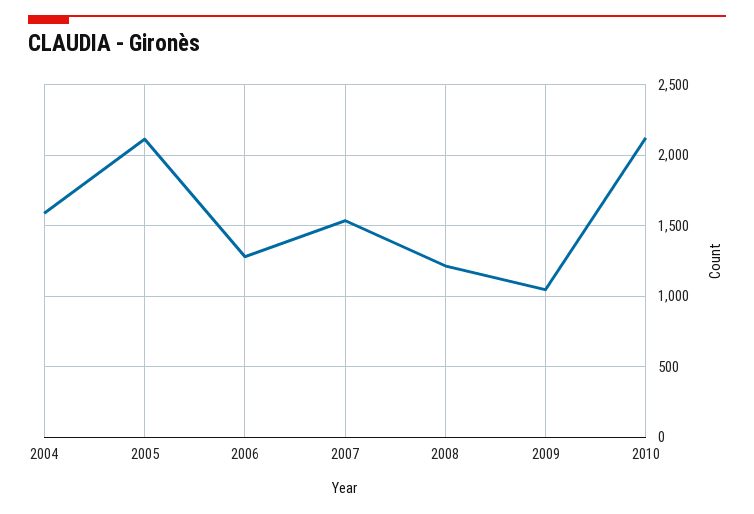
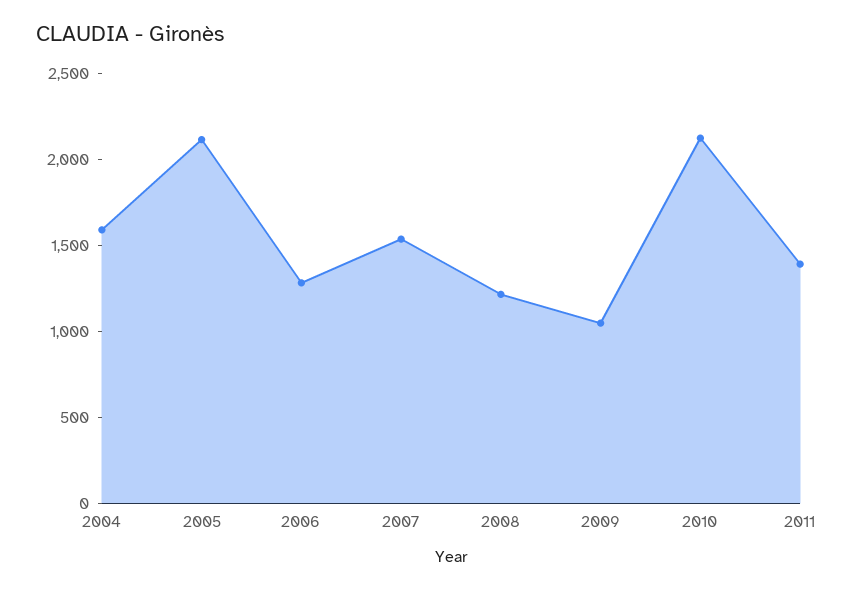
2011: none -> 1400

